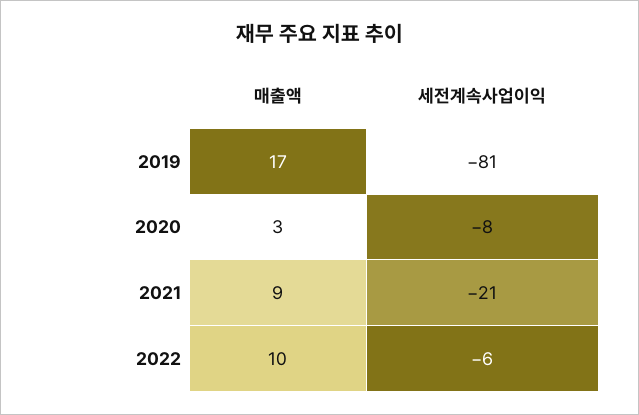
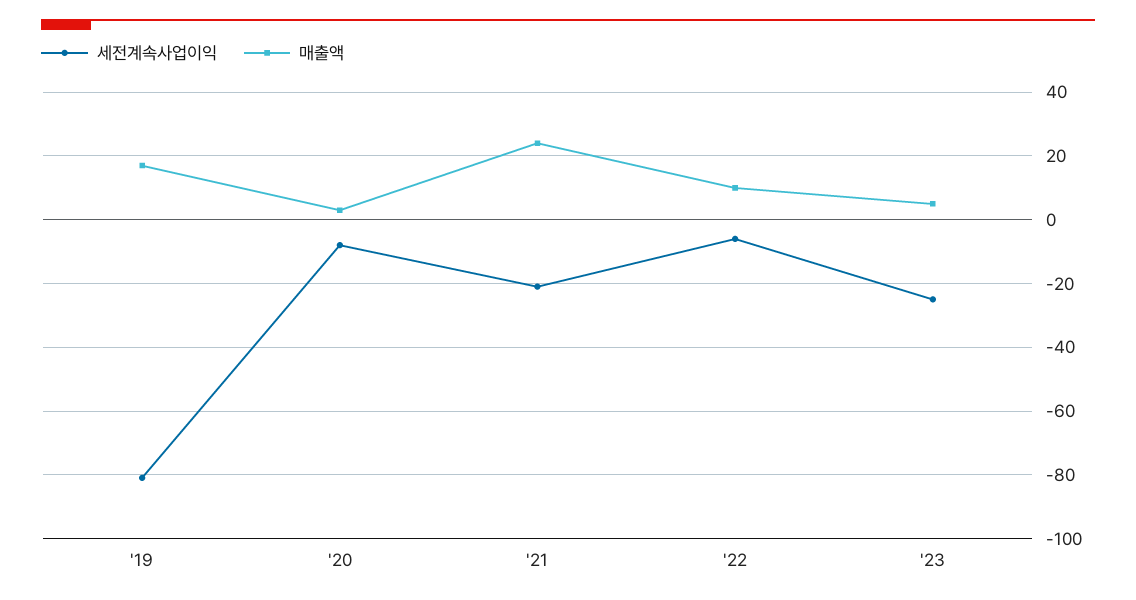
매출액, 2021: 9 -> 25
세전계속사업이익, '23: none -> -25
매출액, '23: none -> 5

